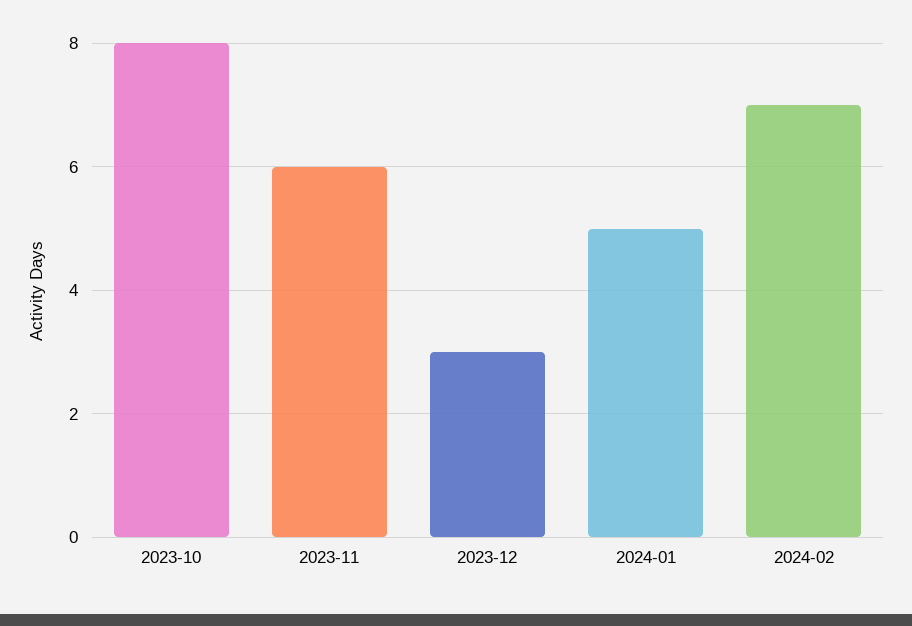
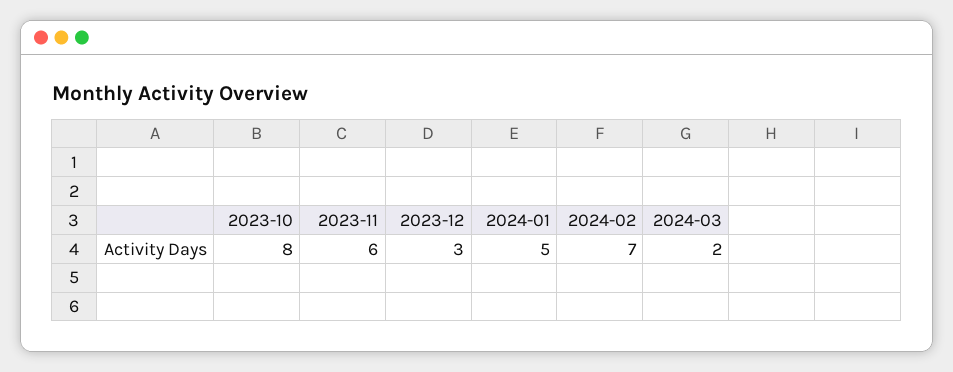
2024-03: none -> 2

